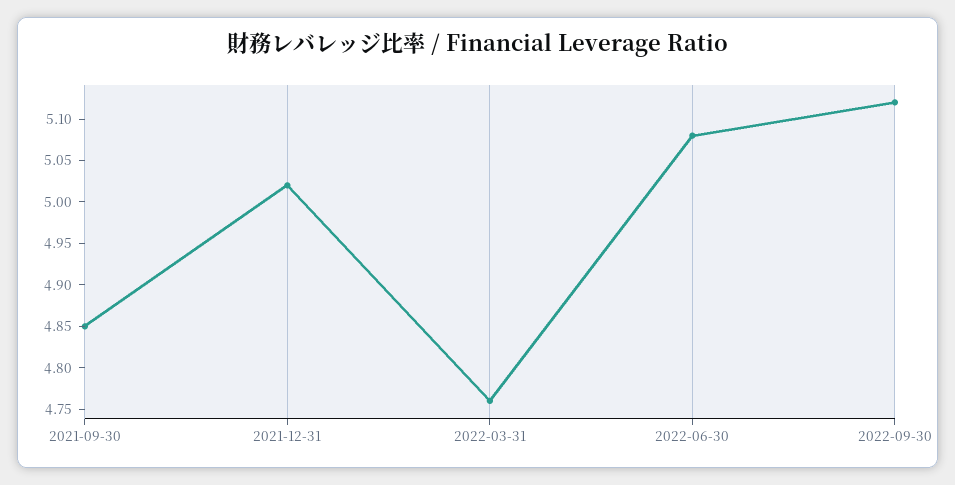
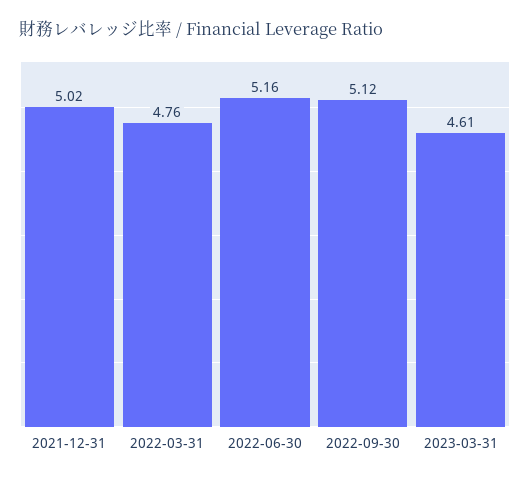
2021-09-30: 4.85 -> none
2022-06-30: 5.08 -> 5.16
2023-03-31: none -> 4.61

